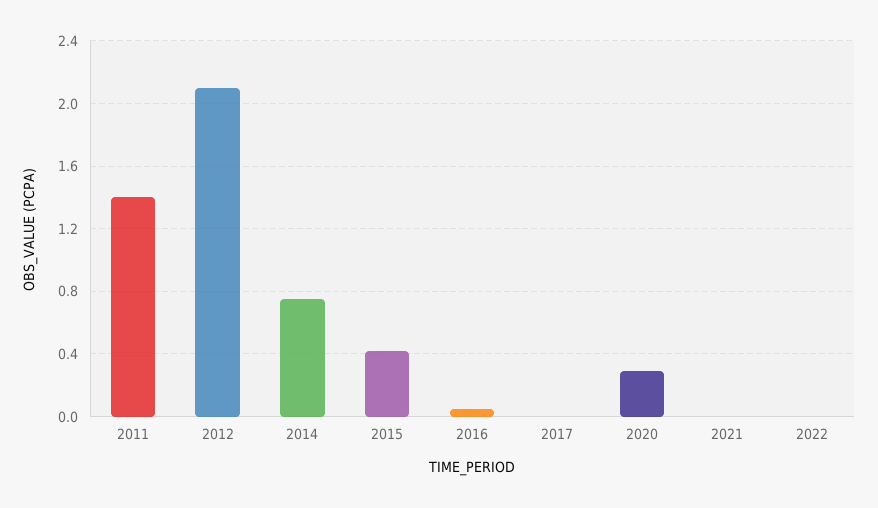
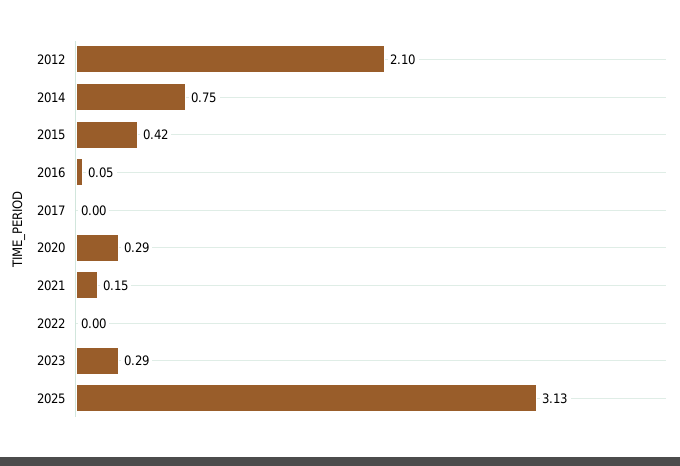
2011: 1.4 -> none
2021: 0 -> 0.15
2023: none -> 0.29
2025: none -> 3.13

